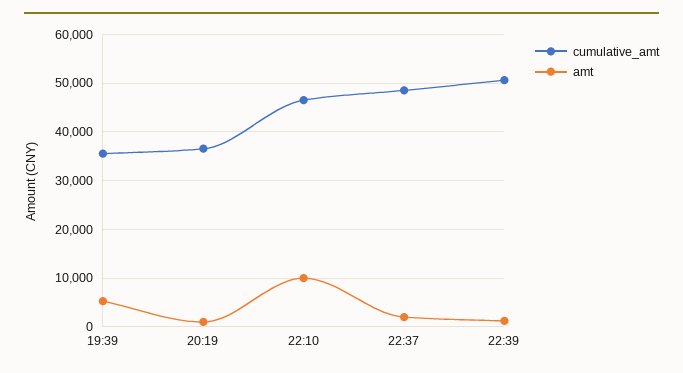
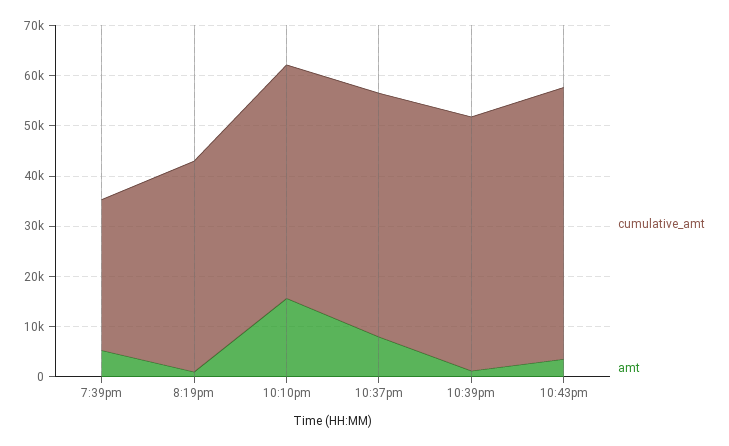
cumulative_amt, 19:39: 36000 -> 30000
cumulative_amt, 20:19: 36000 -> 42000
amt, 22:10: 10000 -> 16000
amt, 22:37: 2000 -> 8000
cumulative_amt, 10:43pm: none -> 54000
amt, 10:43pm: none -> 4000

